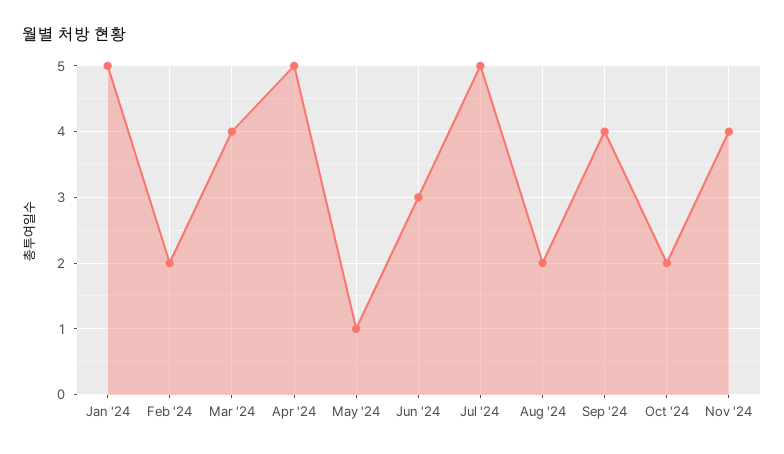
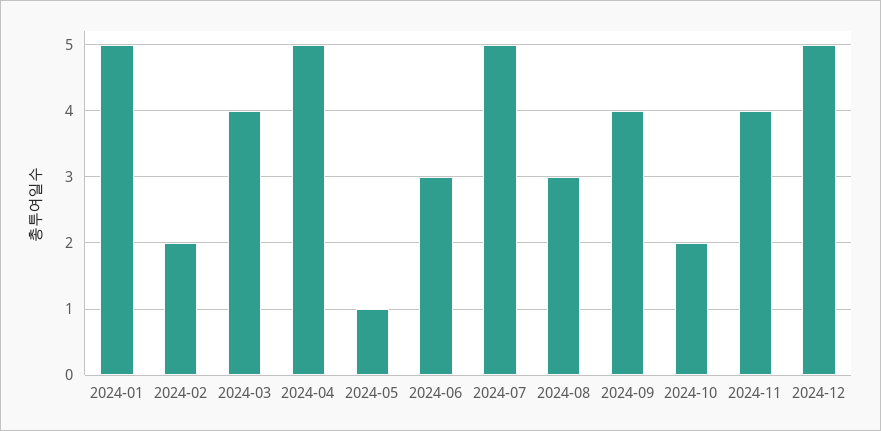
Aug '24: 2 -> 3
2024-12: none -> 5

